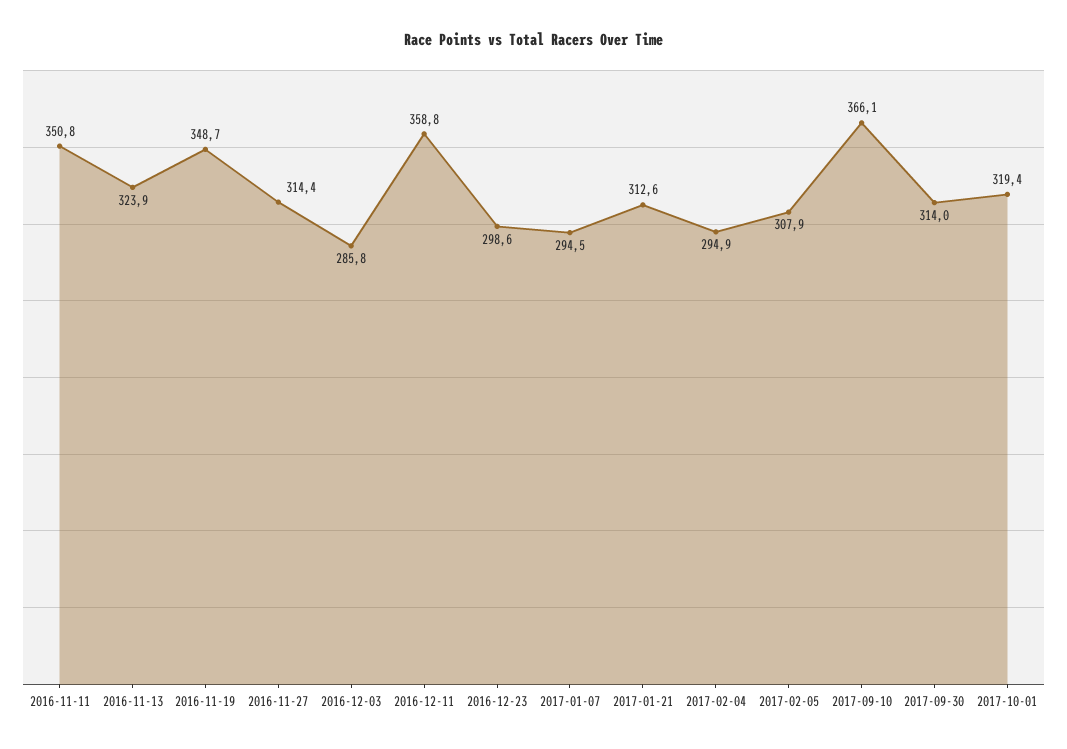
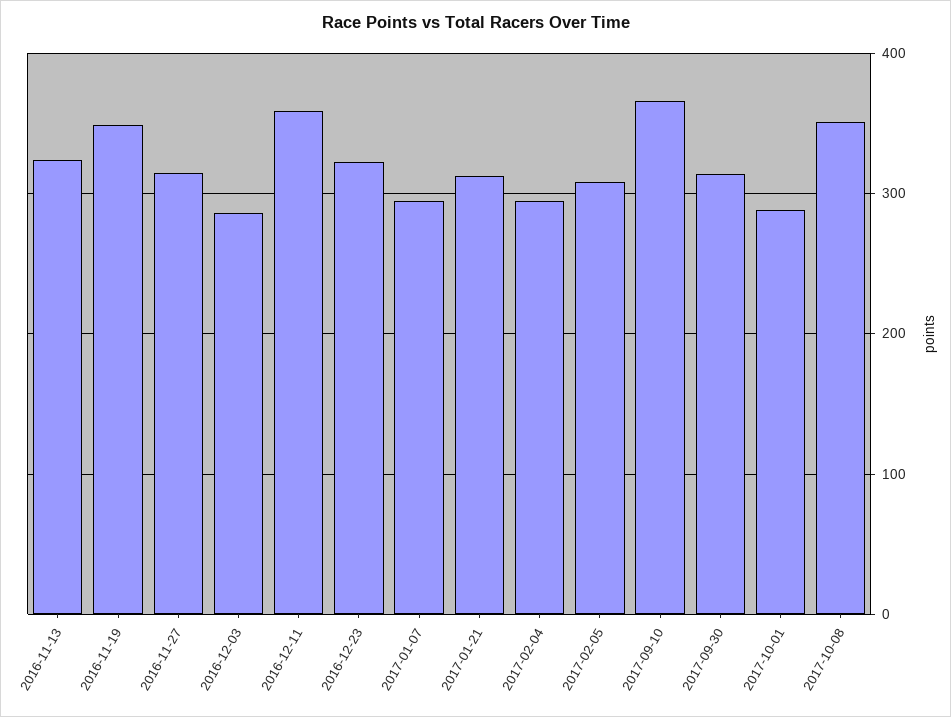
2016-11-11: 350.8 -> none
2016-12-23: 298.6 -> 320
2017-10-01: 319.4 -> 290
2017-10-08: none -> 350

